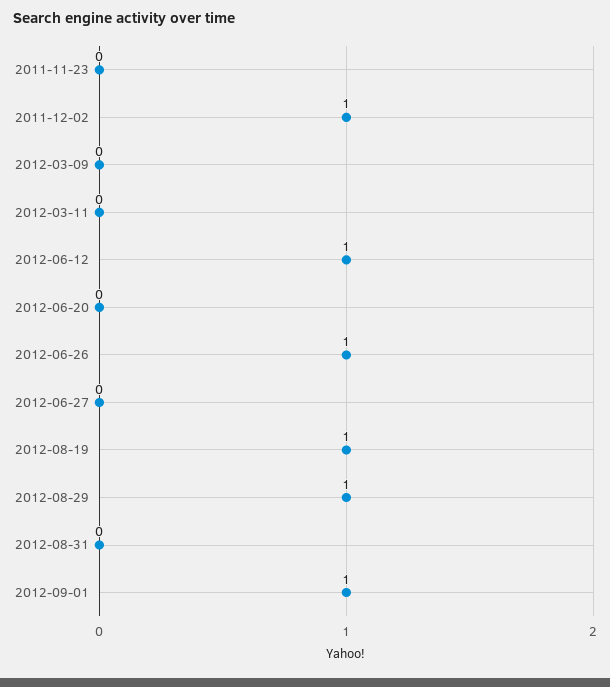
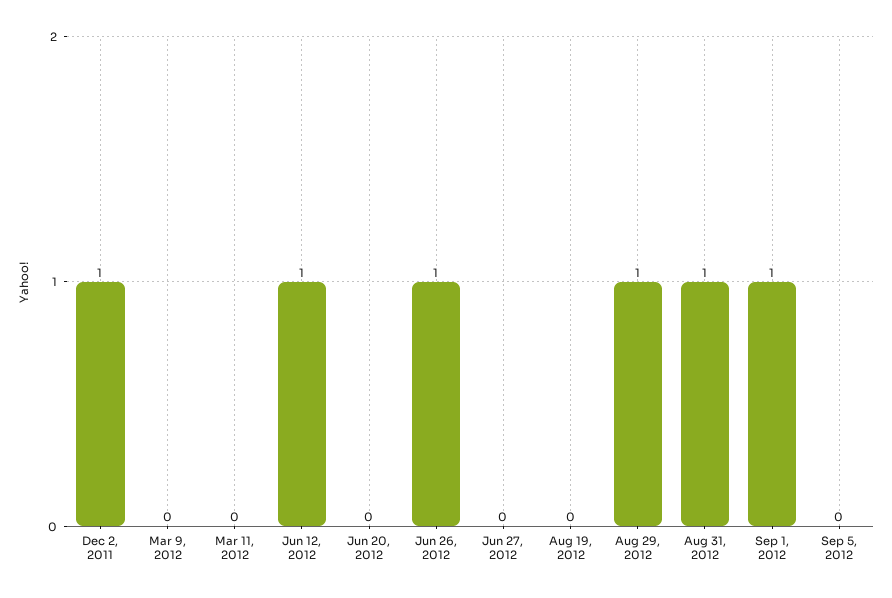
2011-11-23: 0 -> none
2012-08-19: 1 -> 0
2012-08-31: 0 -> 1
Sep 5, 2012: none -> 0

